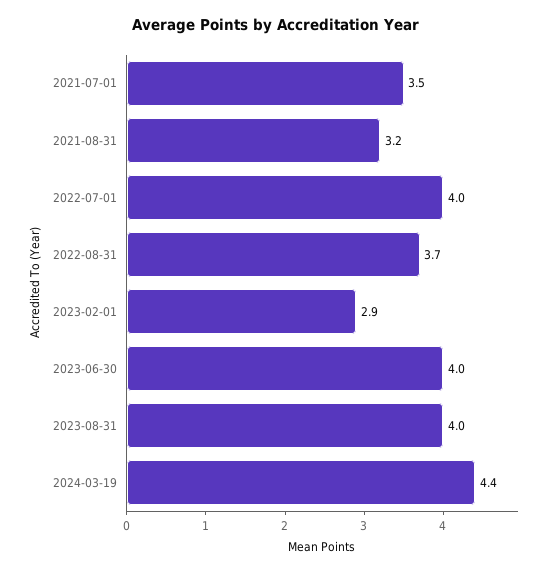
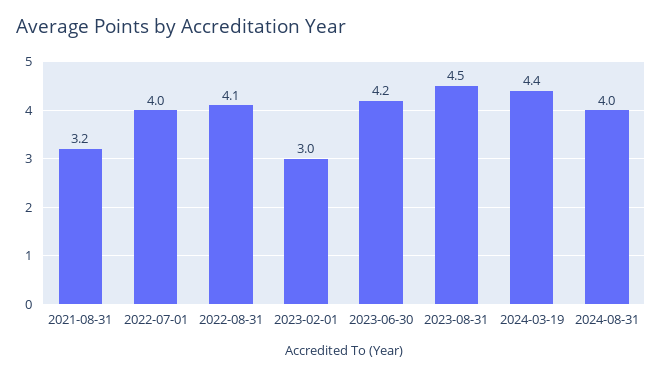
2021-07-01: 3.5 -> none
2022-08-31: 3.7 -> 4.1
2023-02-01: 2.9 -> 3
2023-06-30: 4 -> 4.2
2023-08-31: 4 -> 4.5
2024-08-31: none -> 4

